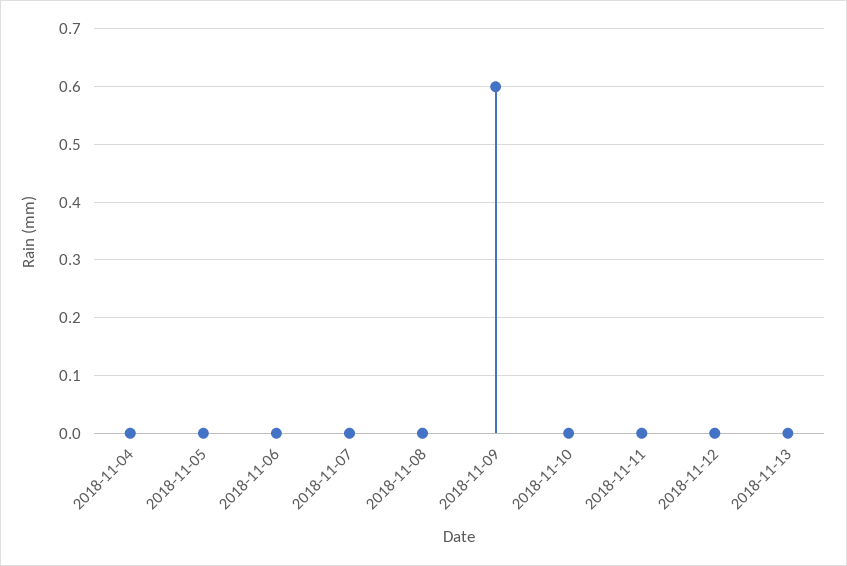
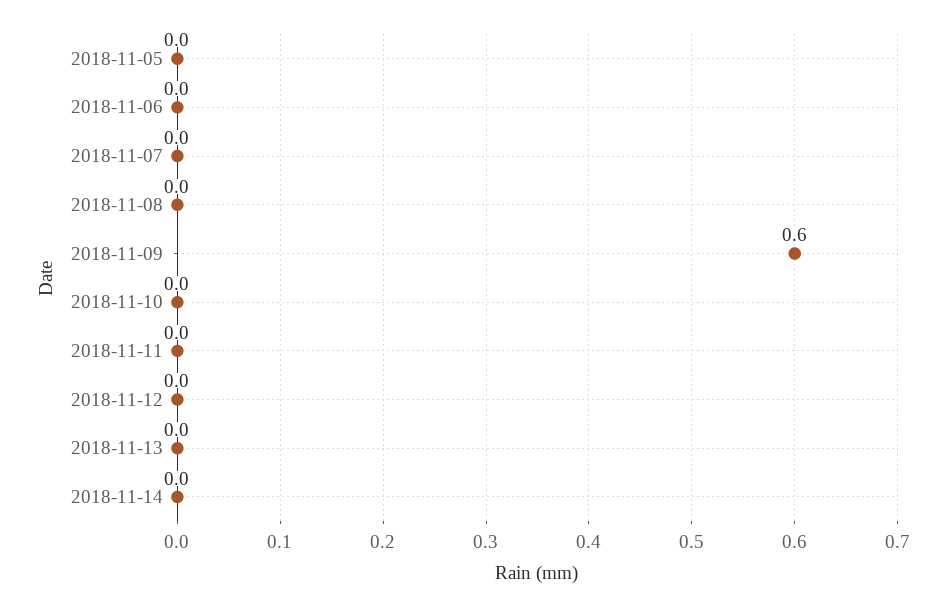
2018-11-04: 0 -> none
2018-11-14: none -> 0

